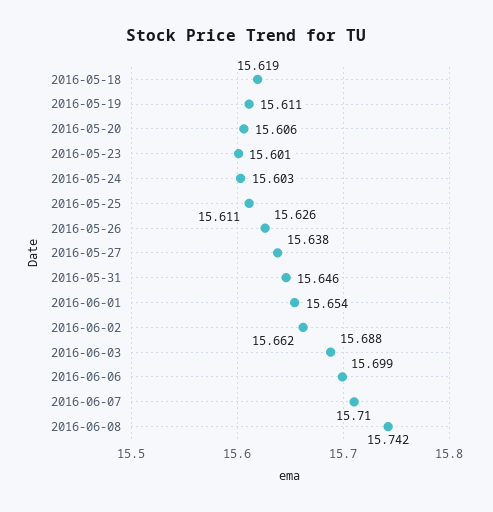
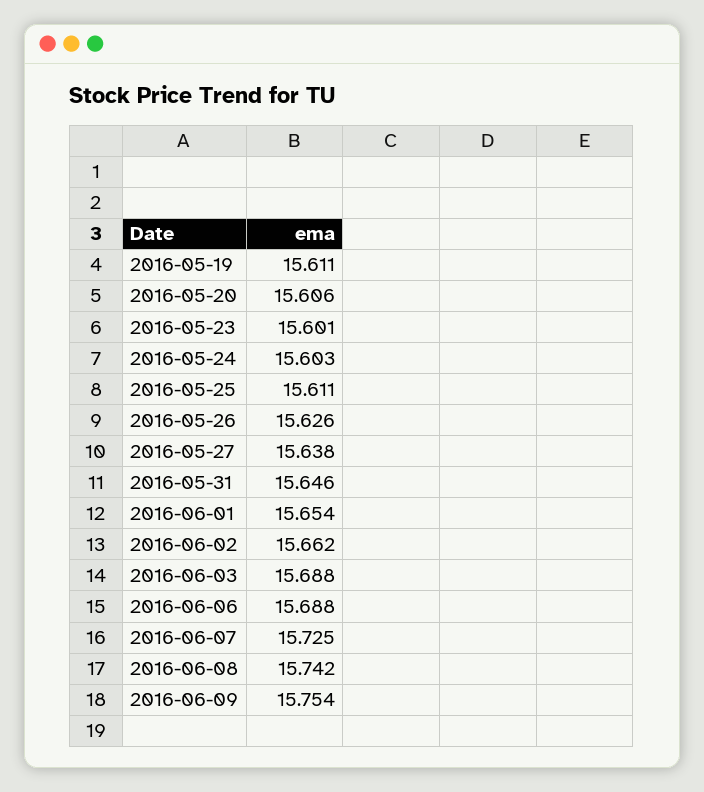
2016-05-18: 15.619 -> none
2016-06-06: 15.699 -> 15.688
2016-06-07: 15.71 -> 15.725
2016-06-09: none -> 15.754

